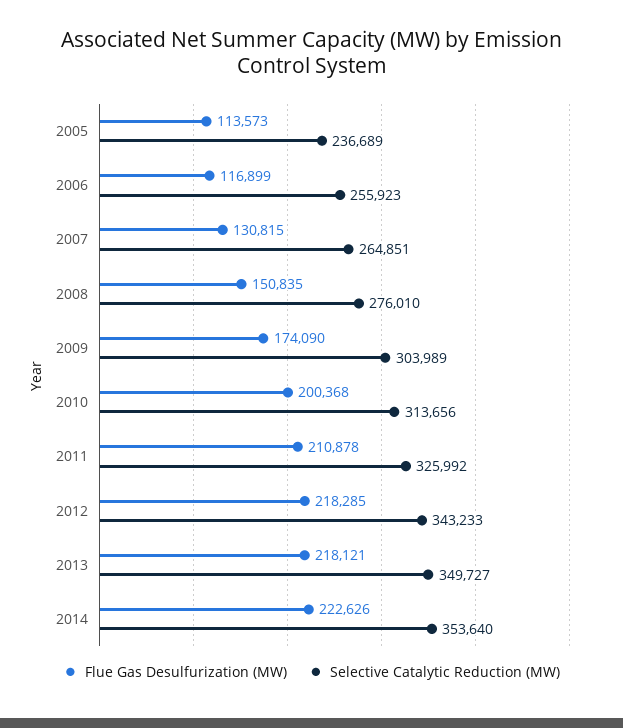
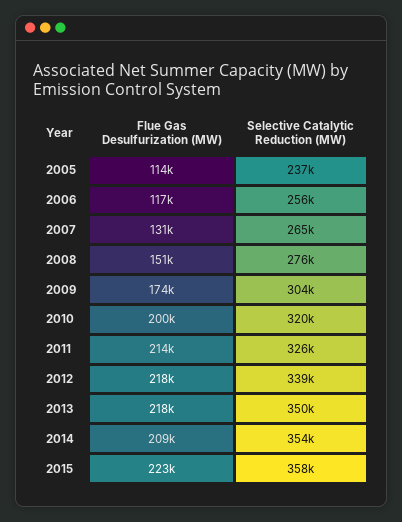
Selective Catalytic Reduction (MW), 2010: 313656 -> 320000
Flue Gas Desulfurization (MW), 2011: 210878 -> 214000
Selective Catalytic Reduction (MW), 2012: 343233 -> 339000
Flue Gas Desulfurization (MW), 2014: 222626 -> 209000
Flue Gas Desulfurization (MW), 2015: none -> 223000
Selective Catalytic Reduction (MW), 2015: none -> 358000

